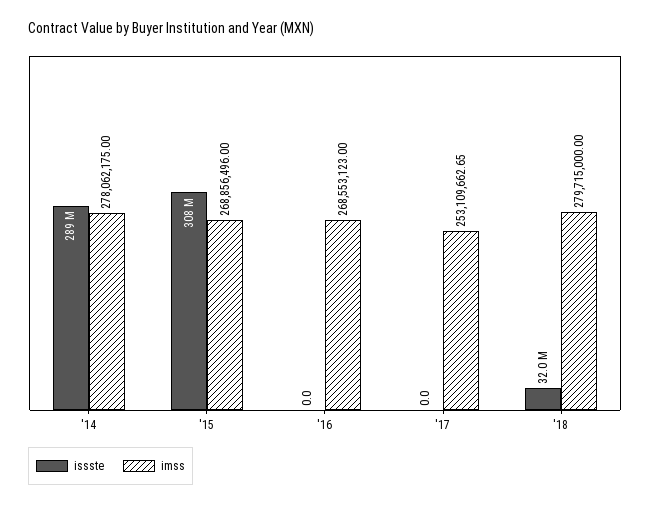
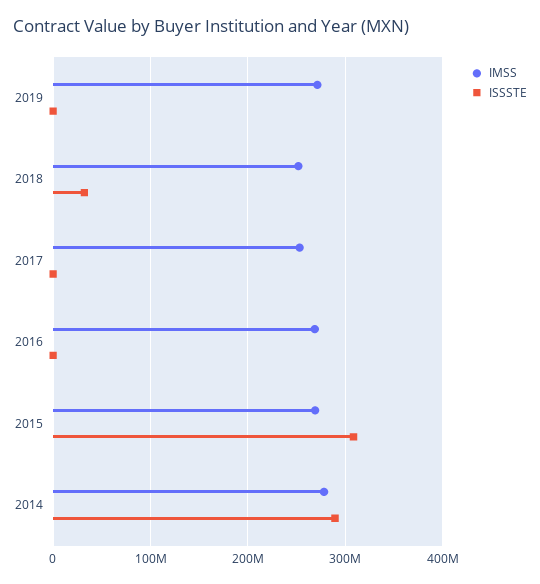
imss, '18: 279715000 -> 250000000
imss, 2019: none -> 270000000
issste, 2019: none -> 0

